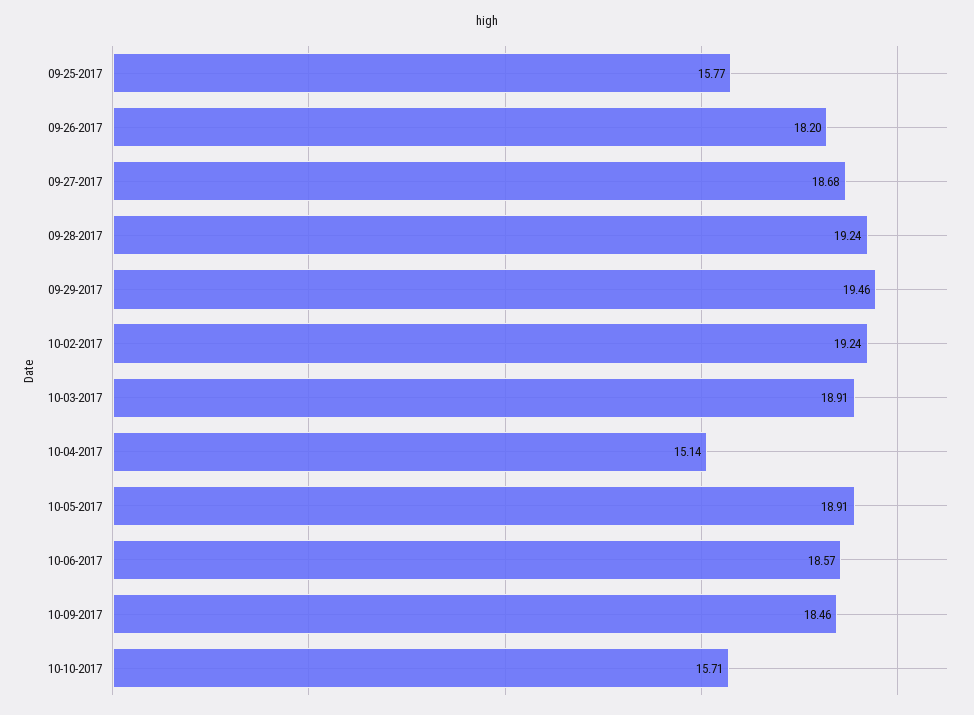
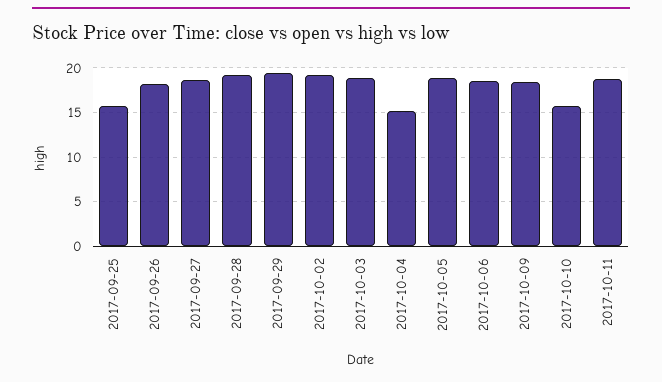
2017-10-11: none -> 19

